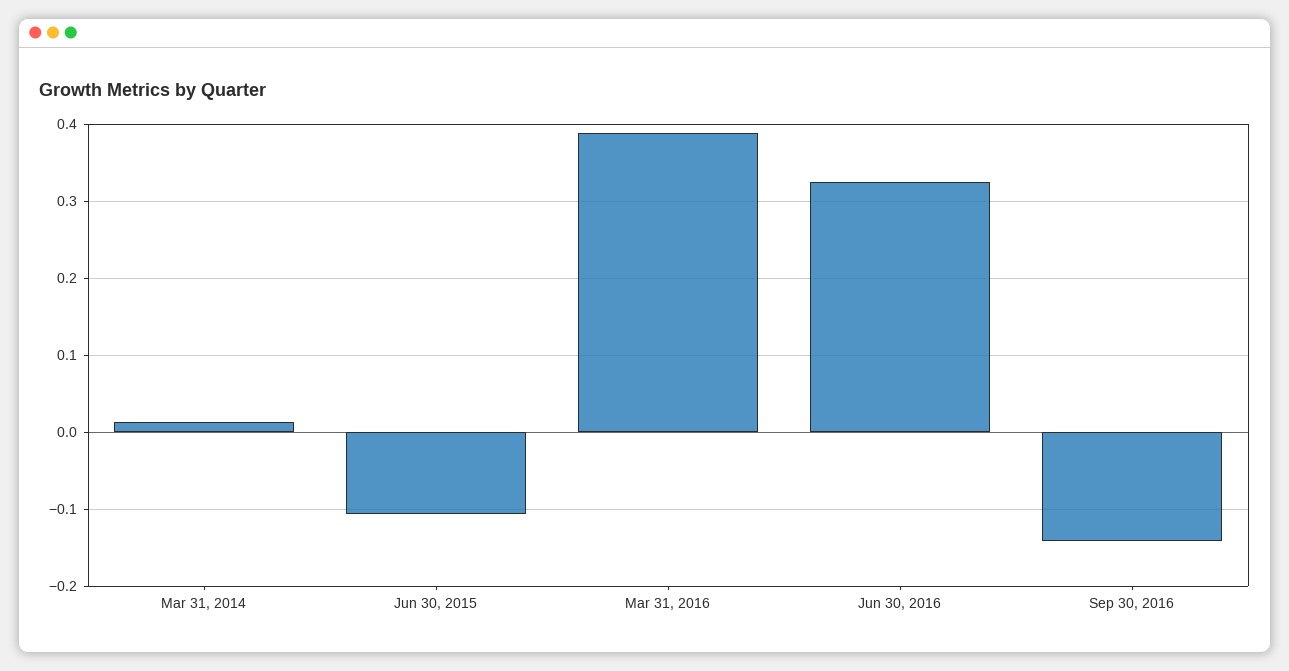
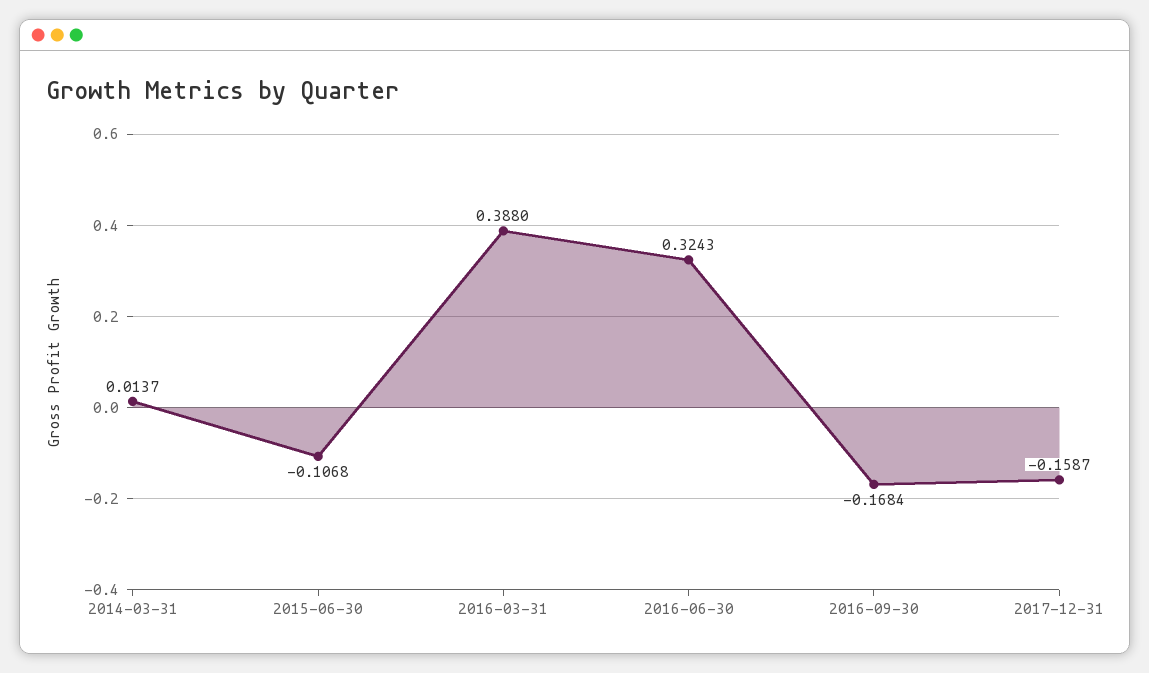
Sep 30, 2016: -0.14 -> -0.1684
2017-12-31: none -> -0.1587

